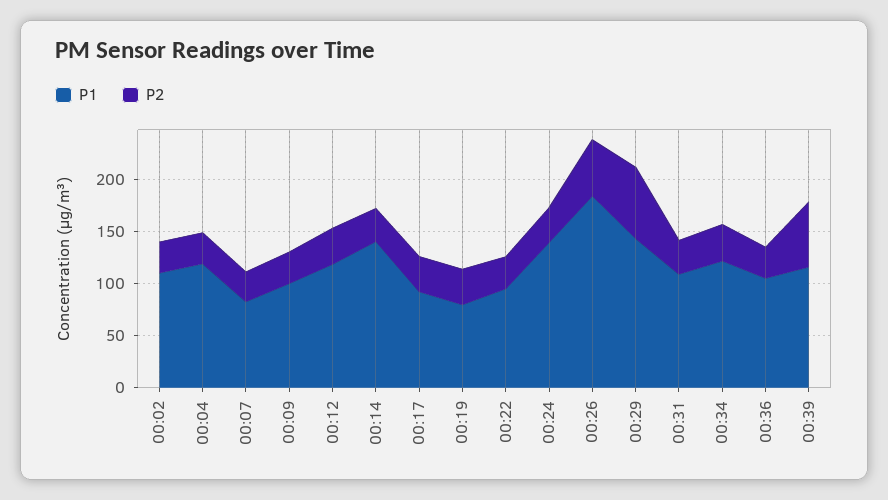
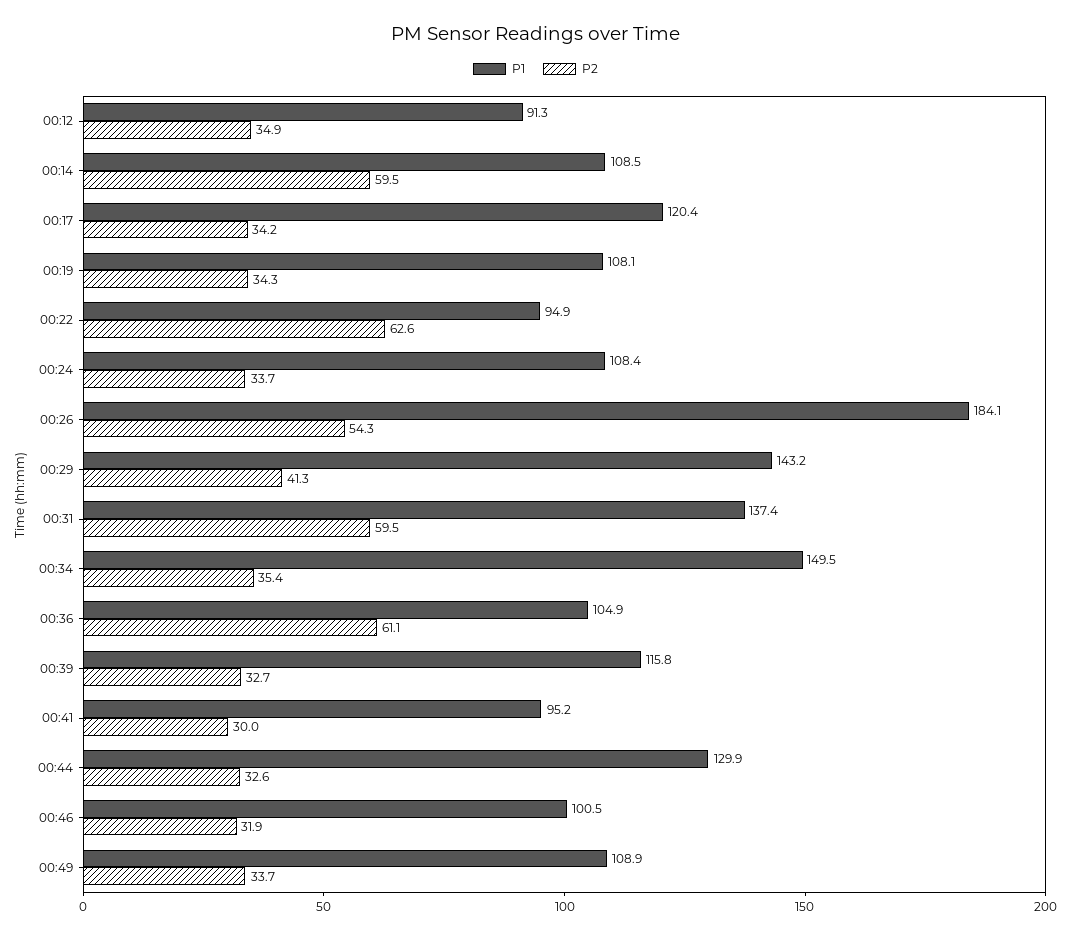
P1, 00:02: 110 -> none
P2, 00:02: 30 -> none
P1, 00:04: 120 -> none
P2, 00:04: 30 -> none
P1, 00:07: 80 -> none
P2, 00:07: 30 -> none
P1, 00:09: 100 -> none
P2, 00:09: 30 -> none
P1, 00:12: 120 -> 91.3
P1, 00:14: 140 -> 108.5
P2, 00:14: 30 -> 59.5
P1, 00:17: 90 -> 120.4
P1, 00:19: 80 -> 108.1
P2, 00:22: 30 -> 62.6
P1, 00:24: 140 -> 108.4
P2, 00:29: 70 -> 41.3
P1, 00:31: 110 -> 137.4
P2, 00:31: 30 -> 59.5
P1, 00:34: 120 -> 149.5
P2, 00:36: 30 -> 61.1
P2, 00:39: 60 -> 32.7
P1, 00:41: none -> 95.2
P2, 00:41: none -> 30
P1, 00:44: none -> 129.9
P2, 00:44: none -> 32.6
P1, 00:46: none -> 100.5
P2, 00:46: none -> 31.9
P1, 00:49: none -> 108.9
P2, 00:49: none -> 33.7

